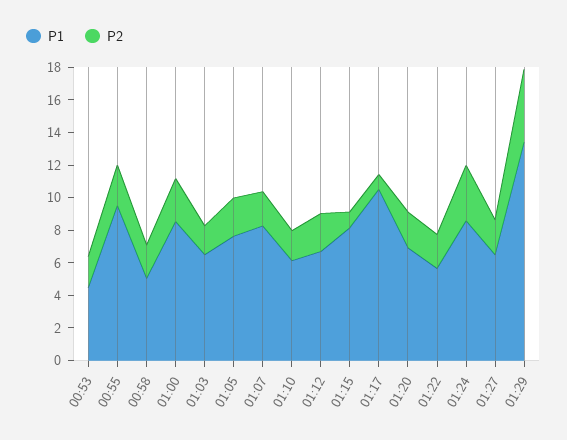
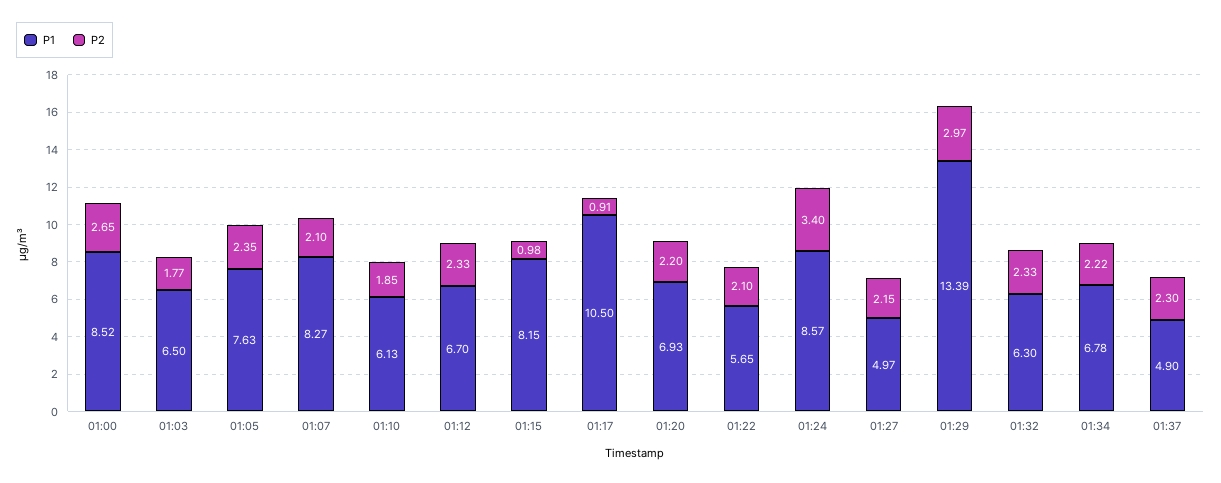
P1, 00:53: 4.5 -> none
P2, 00:53: 2 -> none
P1, 00:55: 9.5 -> none
P2, 00:55: 2.5 -> none
P1, 00:58: 5 -> none
P2, 00:58: 2 -> none
P1, 01:27: 6.5 -> 4.97
P2, 01:29: 4.5 -> 2.97
P1, 01:32: none -> 6.3
P2, 01:32: none -> 2.33
P1, 01:34: none -> 6.78
P2, 01:34: none -> 2.22
P1, 01:37: none -> 4.9
P2, 01:37: none -> 2.3

